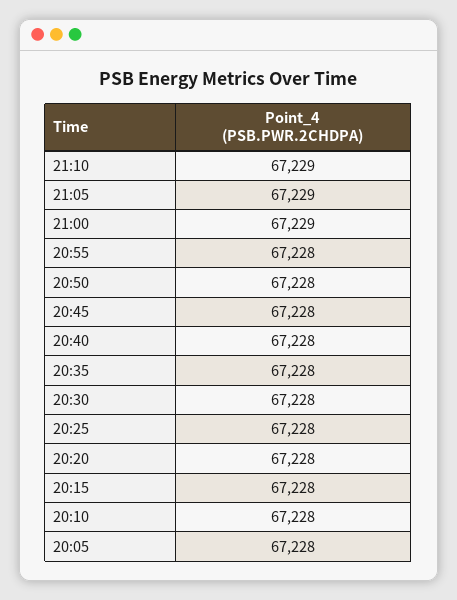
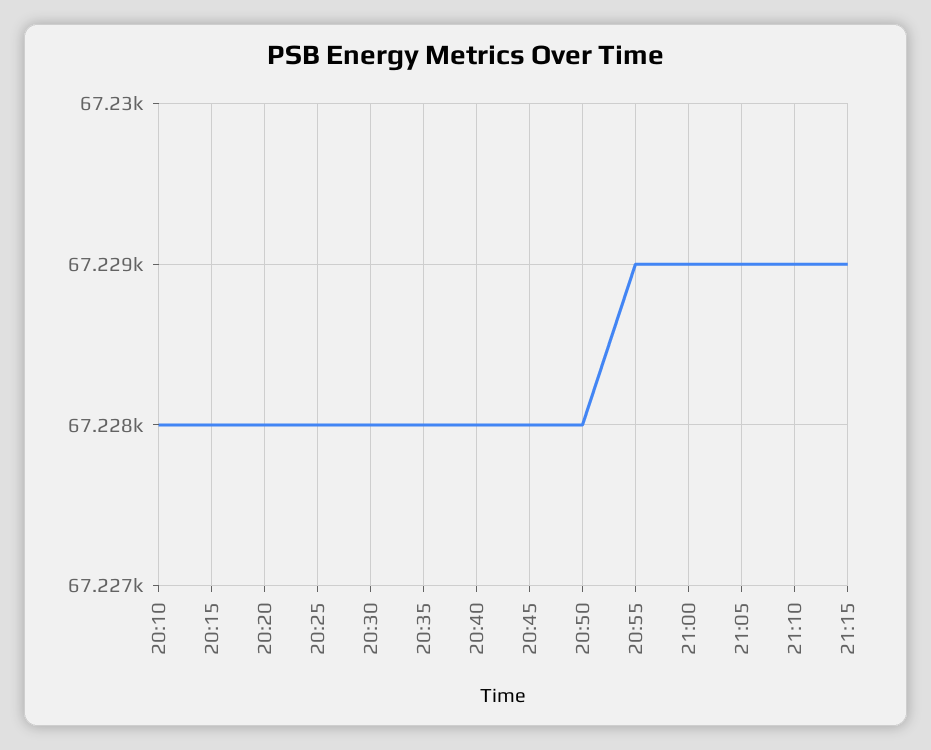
20:55: 67228 -> 67229
20:05: 67228 -> none
21:15: none -> 67229

